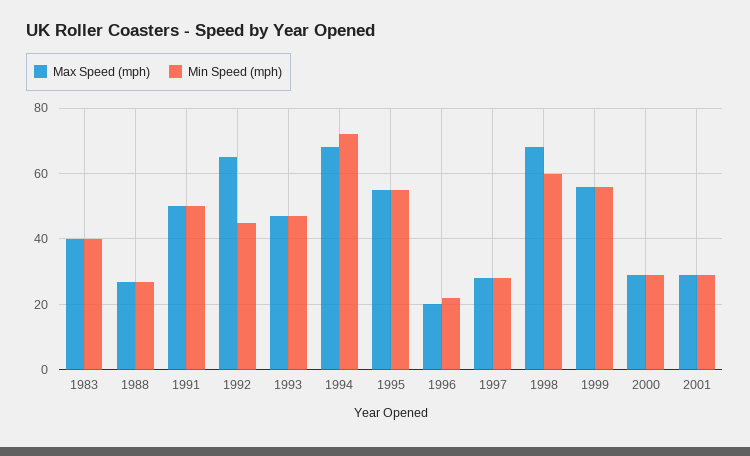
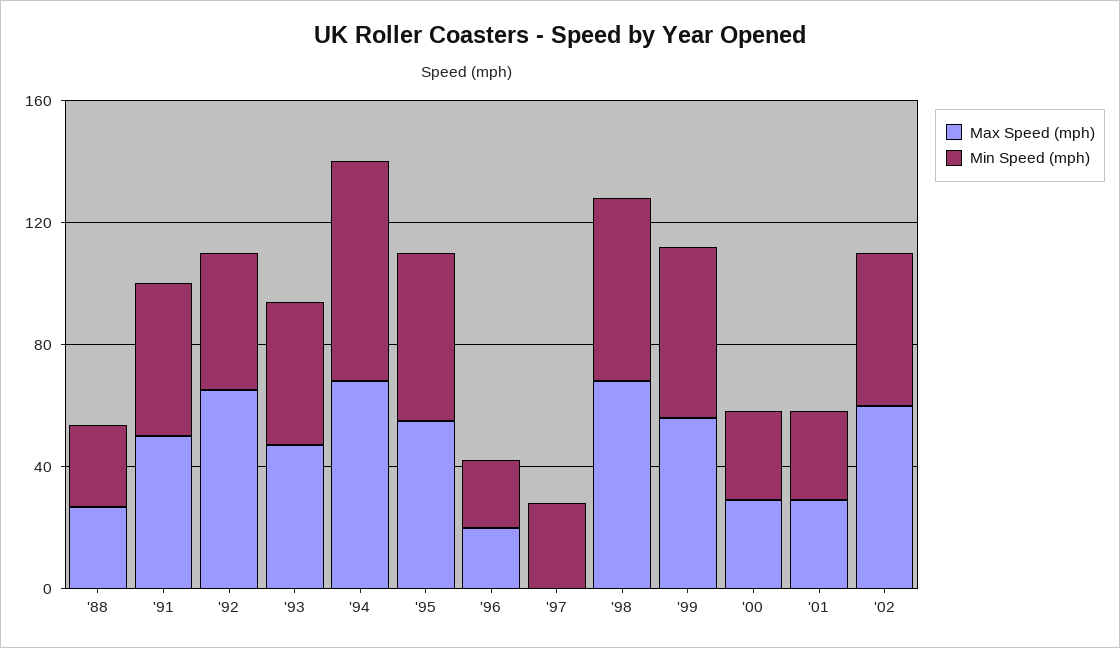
Max Speed (mph), 1983: 40 -> none
Min Speed (mph), 1983: 40 -> none
Max Speed (mph), 1997: 28 -> 0
Max Speed (mph), '02: none -> 60
Min Speed (mph), '02: none -> 50

